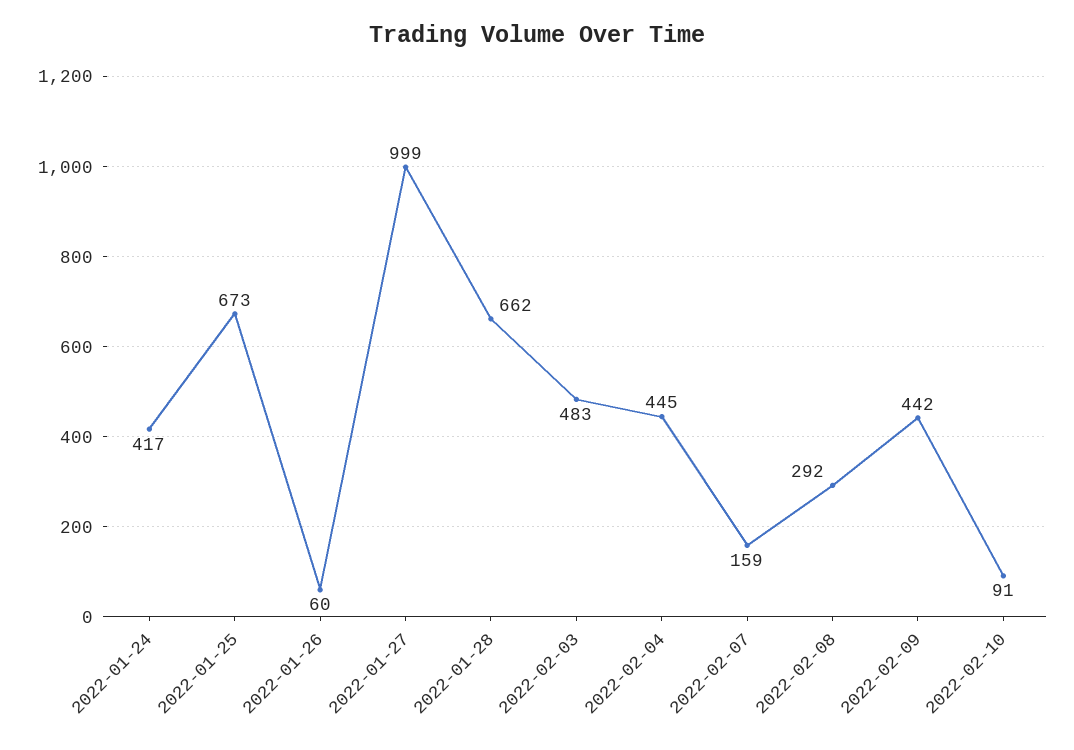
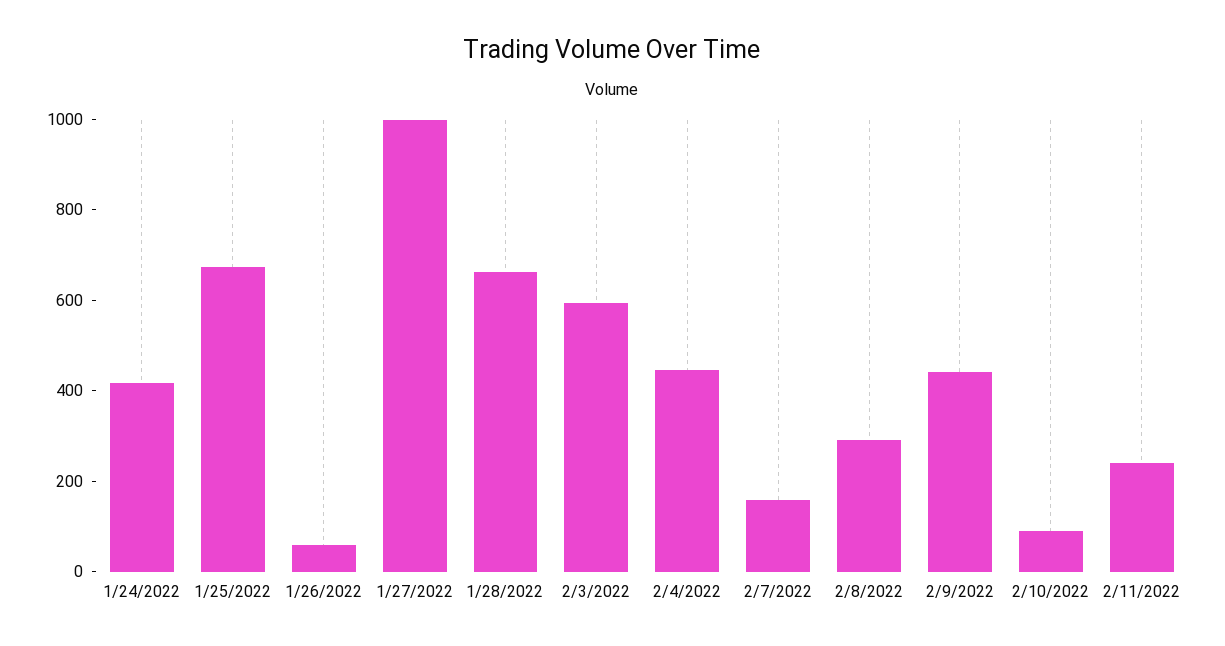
2022-02-03: 483 -> 600
2/11/2022: none -> 250

